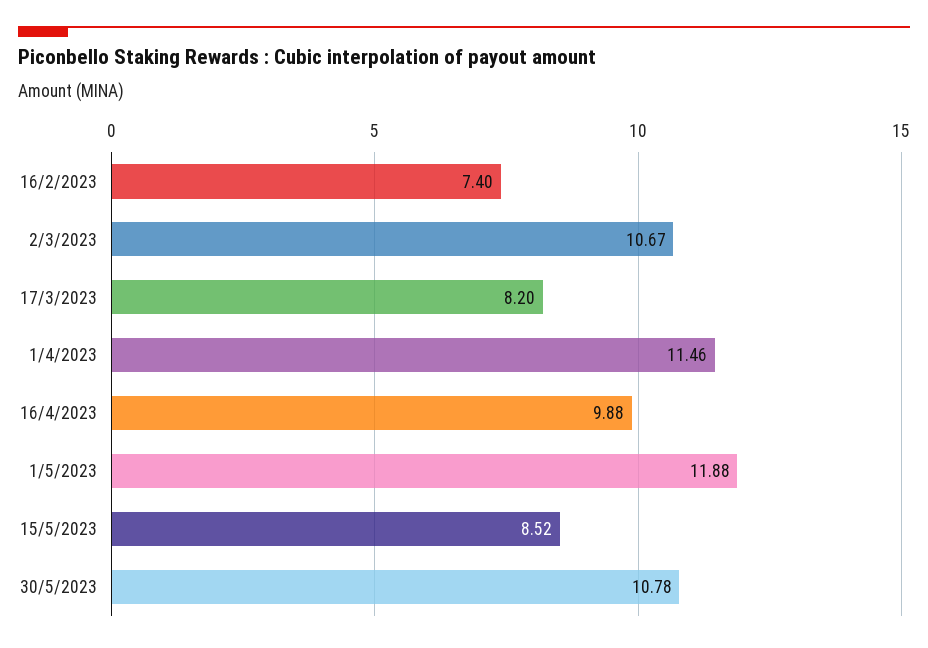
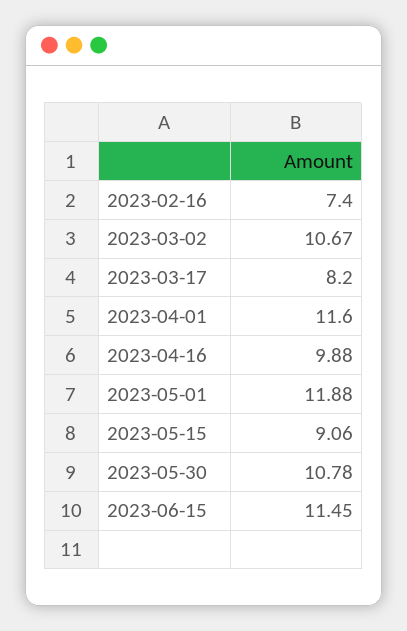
1/4/2023: 11.46 -> 11.6
15/5/2023: 8.52 -> 9.06
2023-06-15: none -> 11.45

